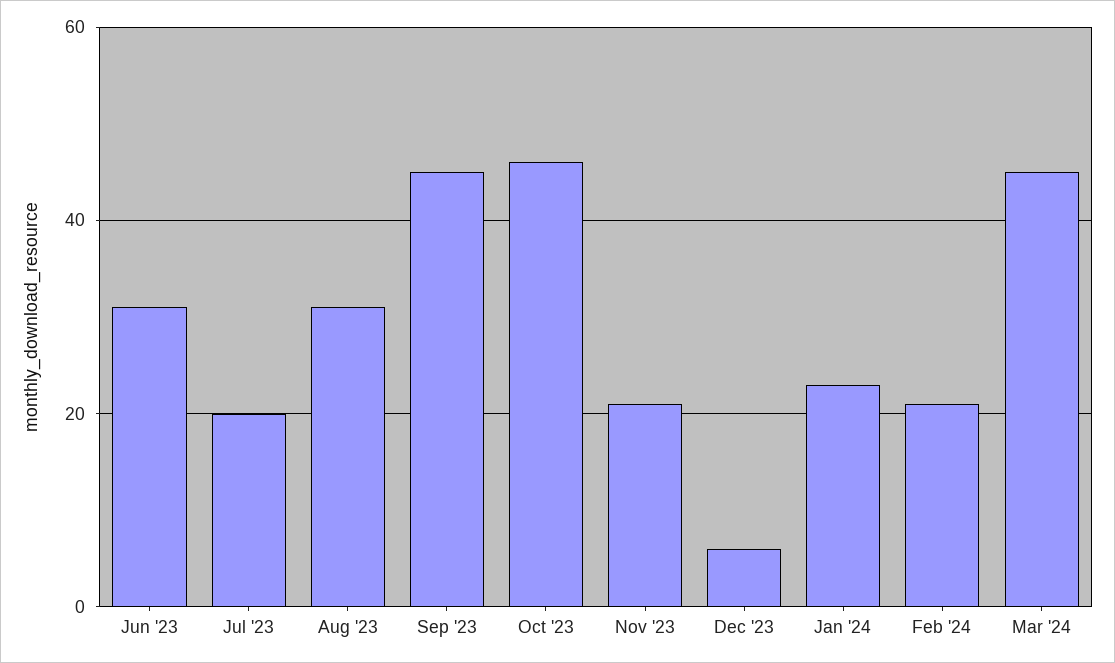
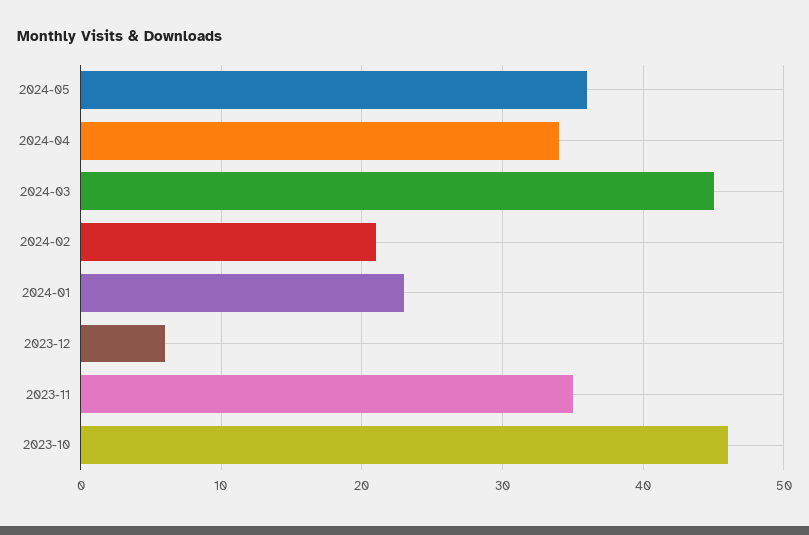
Jun '23: 30 -> none
Jul '23: 20 -> none
Aug '23: 30 -> none
Sep '23: 45 -> none
Nov '23: 20 -> 35
2024-05: none -> 36
2024-04: none -> 34

